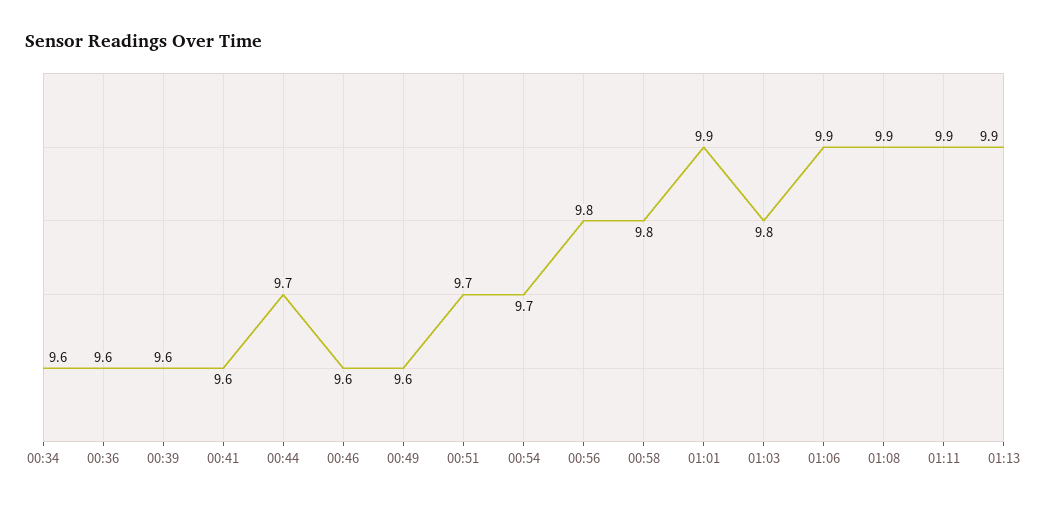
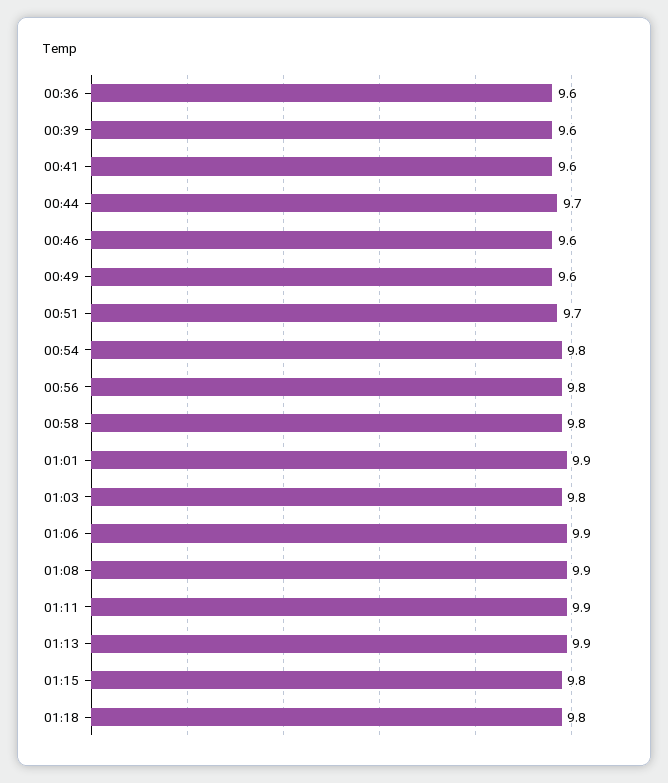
00:34: 9.6 -> none
00:54: 9.7 -> 9.8
01:15: none -> 9.8
01:18: none -> 9.8

